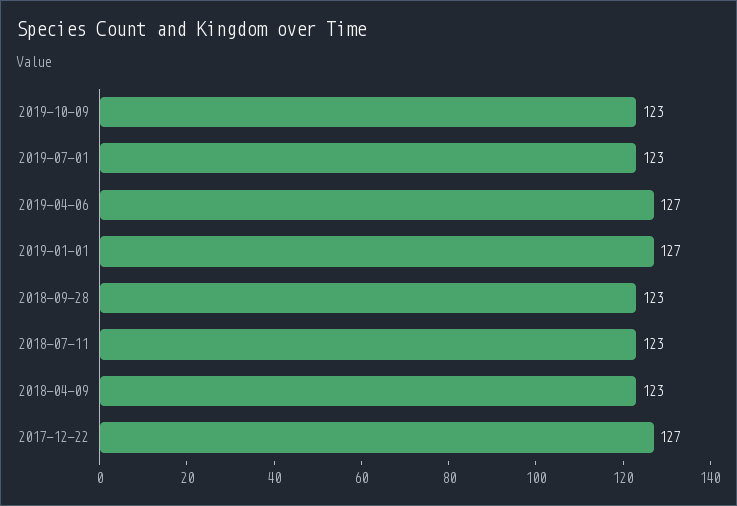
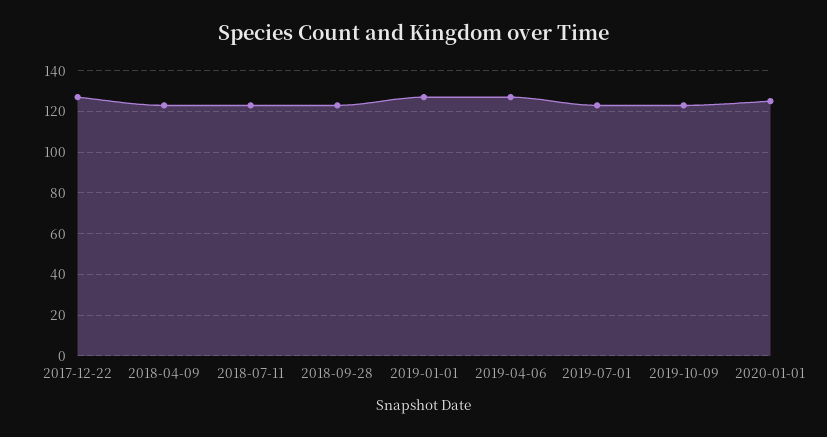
2020-01-01: none -> 125

